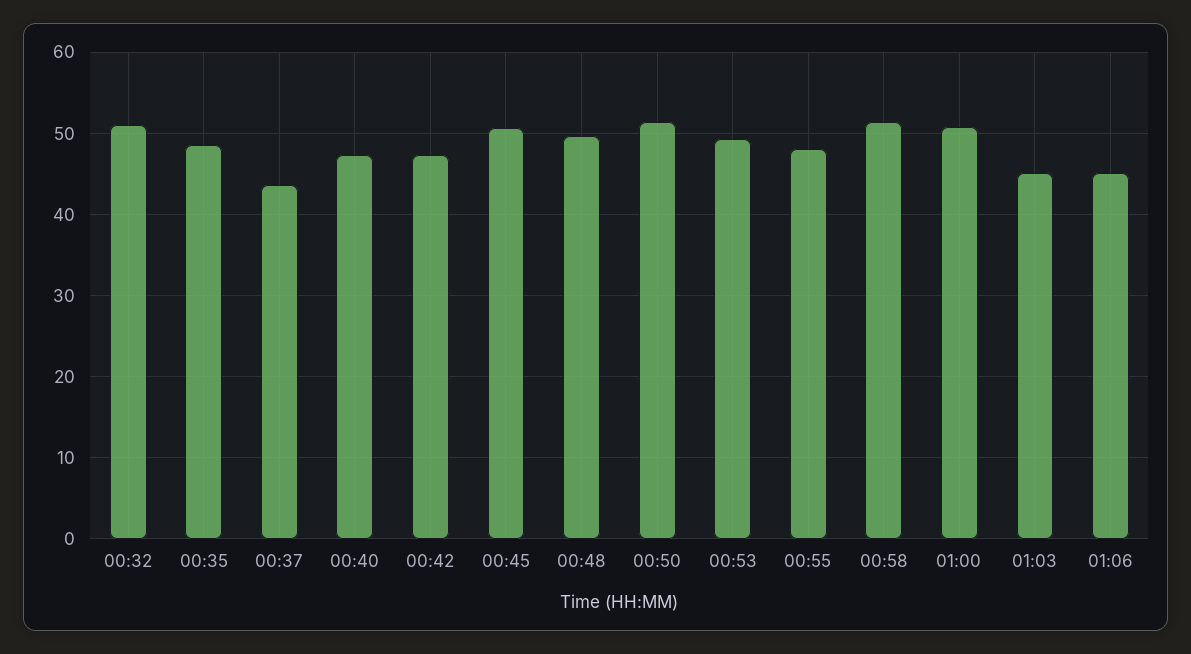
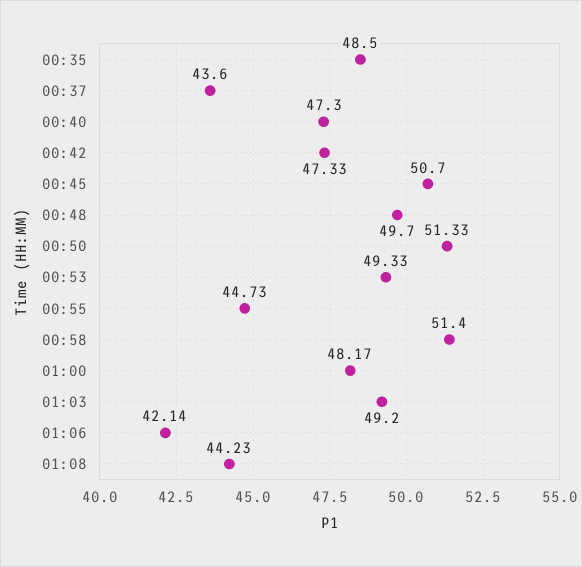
00:32: 51 -> none
00:55: 48 -> 44.73
01:00: 51 -> 48.17
01:03: 45 -> 49.2
01:06: 45 -> 42.14
01:08: none -> 44.23

